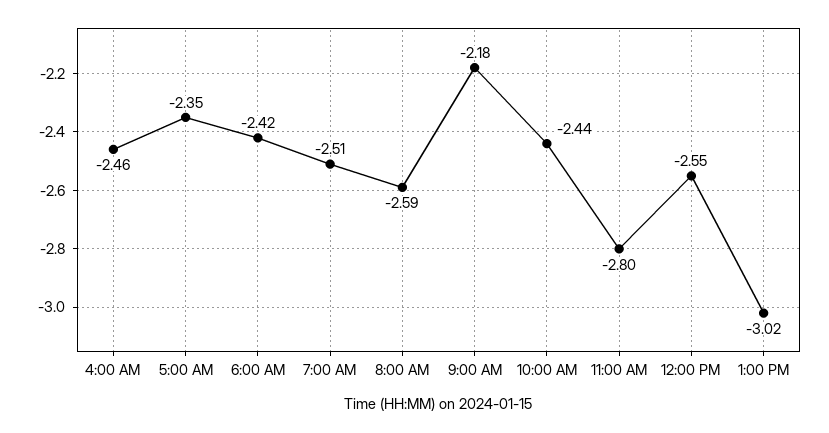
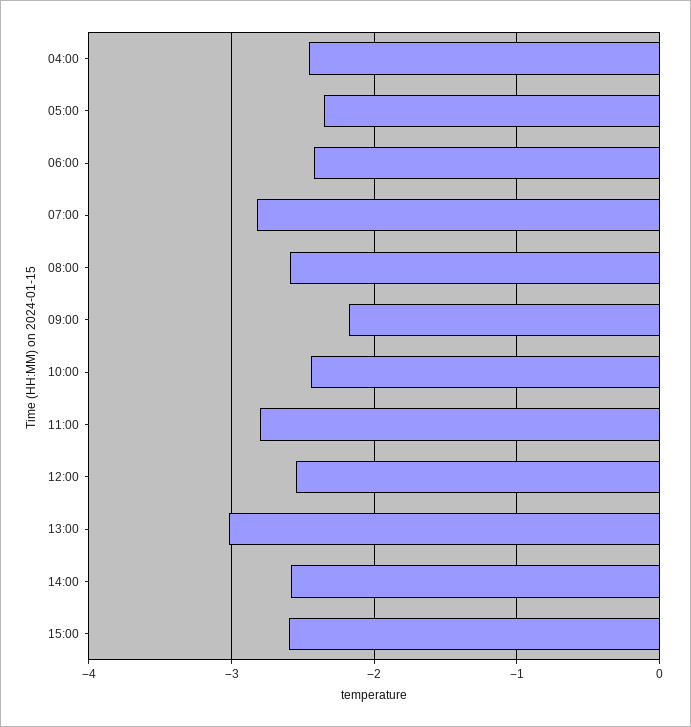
7:00 AM: -2.51 -> -2.8
14:00: none -> -2.6
15:00: none -> -2.6

